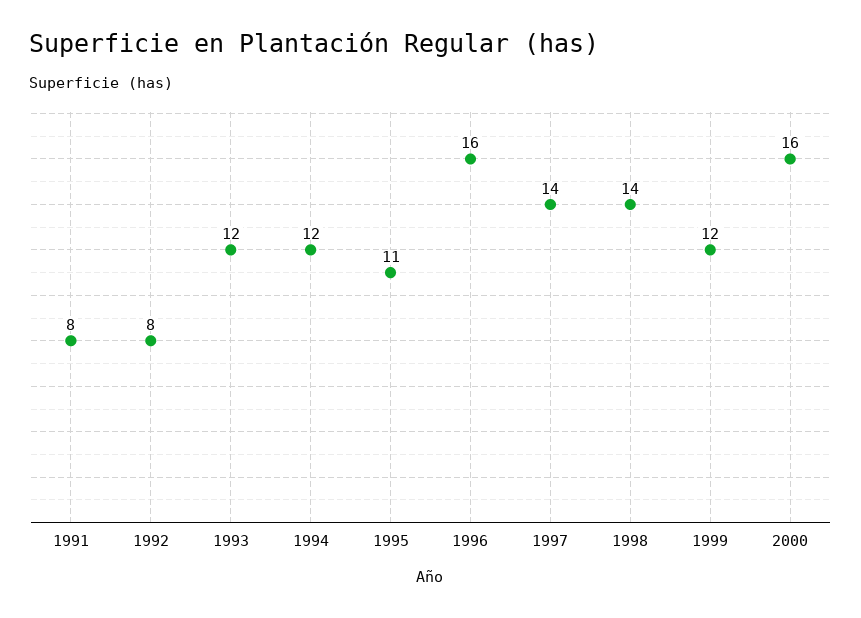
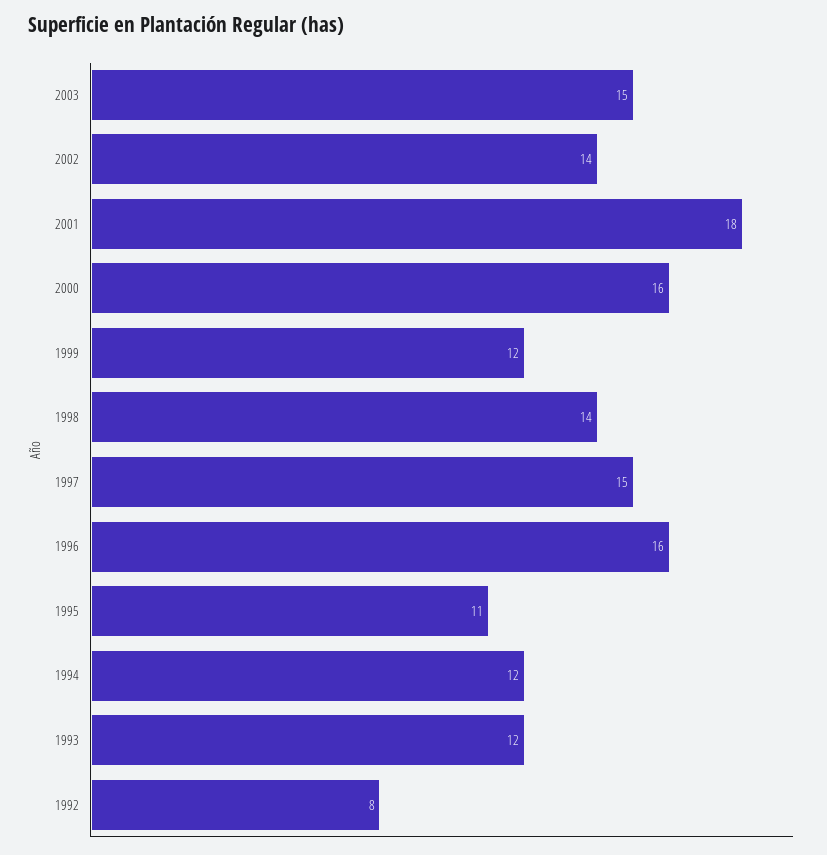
1991: 8 -> none
1997: 14 -> 15
2003: none -> 15
2002: none -> 14
2001: none -> 18

